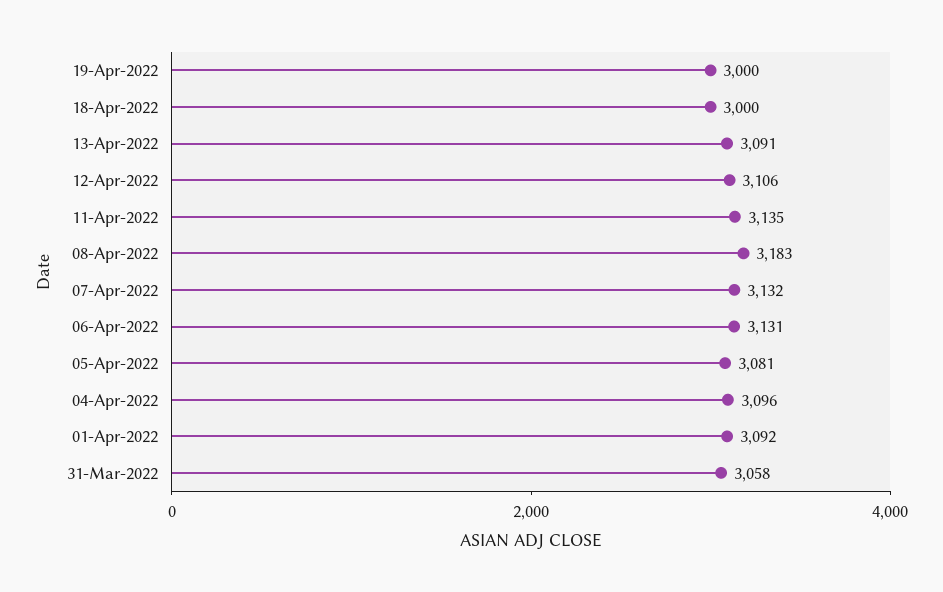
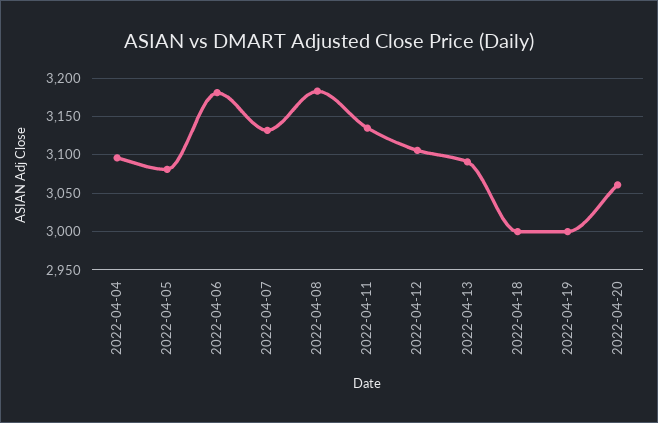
06-Apr-2022: 3131 -> 3180
01-Apr-2022: 3092 -> none
31-Mar-2022: 3058 -> none
2022-04-20: none -> 3060

